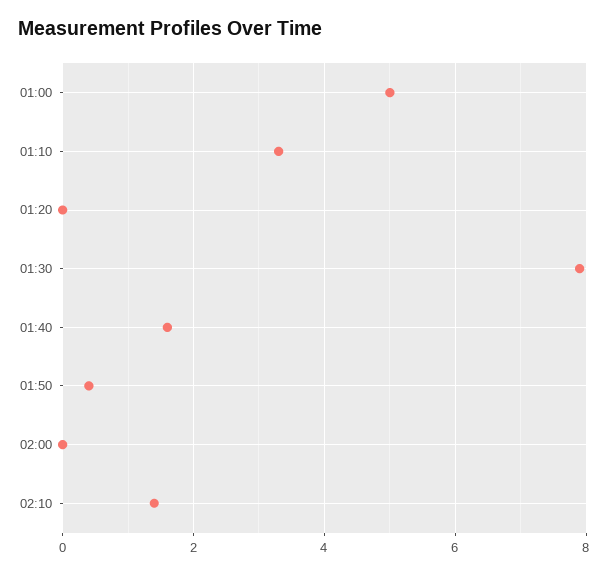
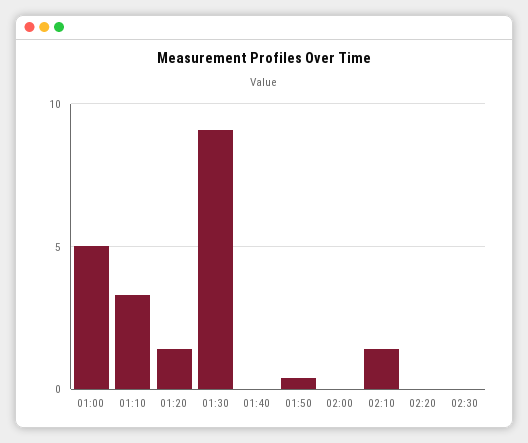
01:20: 0 -> 1.5
01:30: 8 -> 9
01:40: 1.5 -> 0
02:20: none -> 0
02:30: none -> 0

